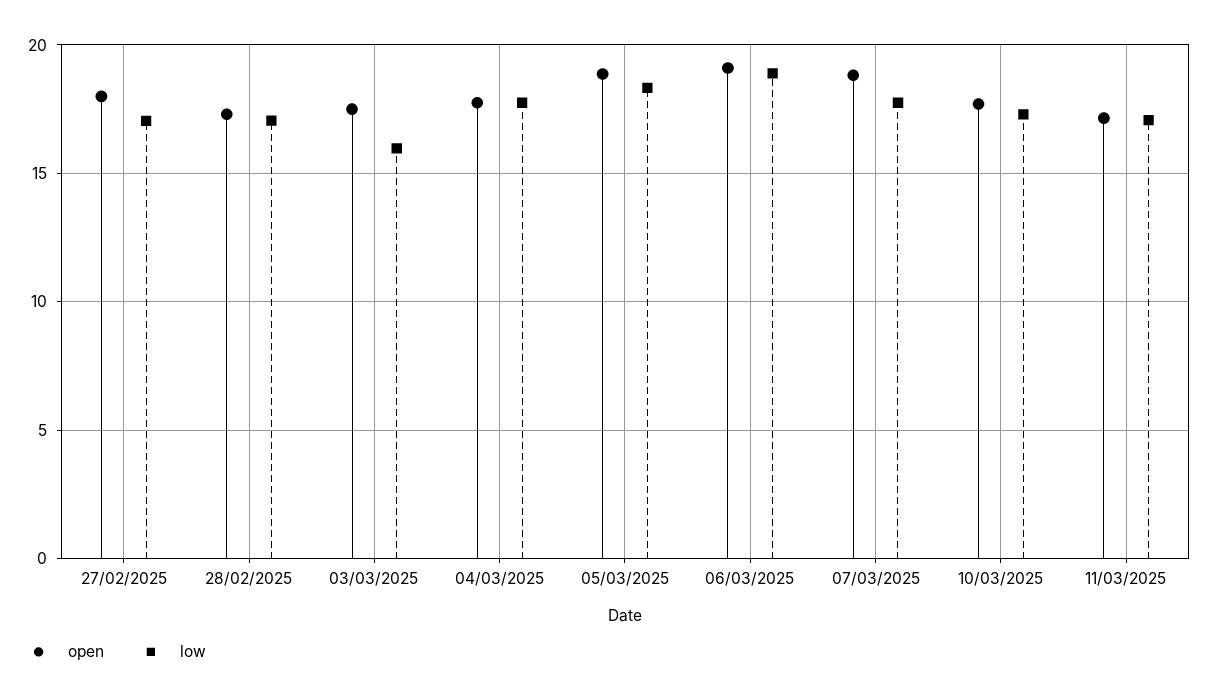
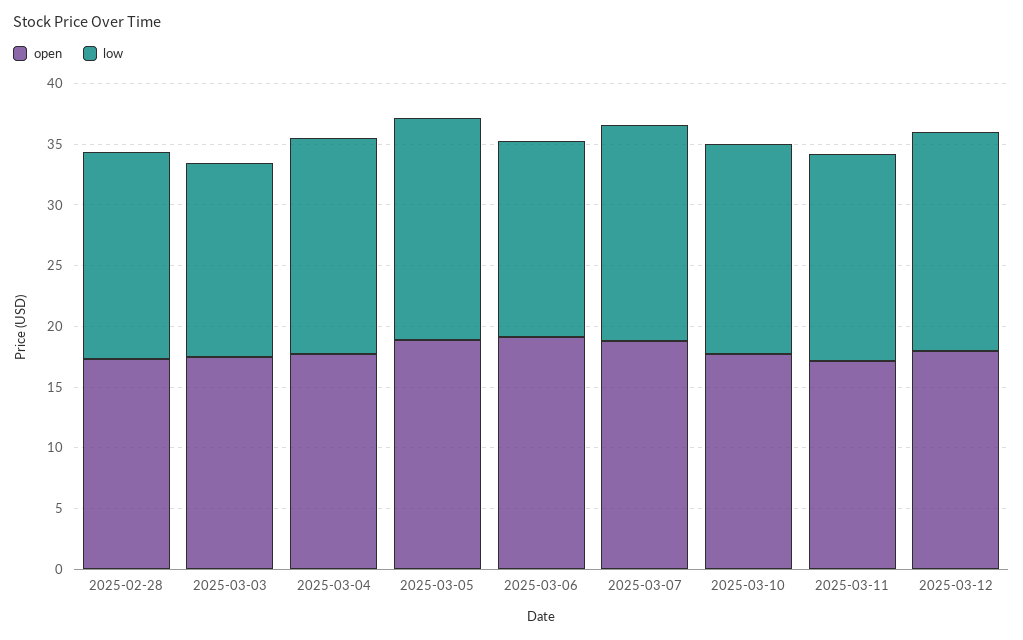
open, 27/02/2025: 18 -> none
low, 27/02/2025: 17 -> none
low, 06/03/2025: 19 -> 16
open, 2025-03-12: none -> 18
low, 2025-03-12: none -> 18

